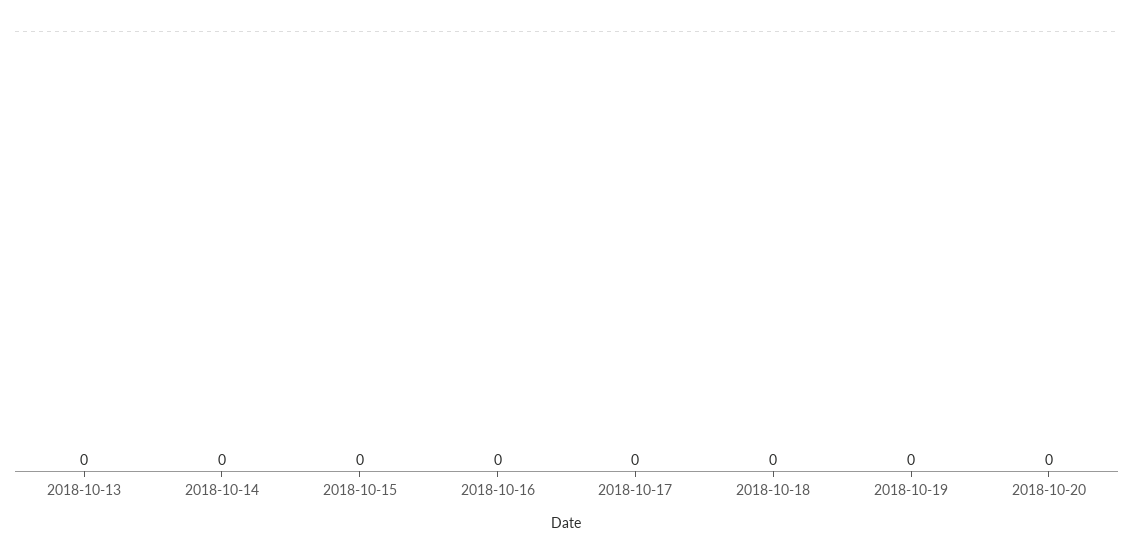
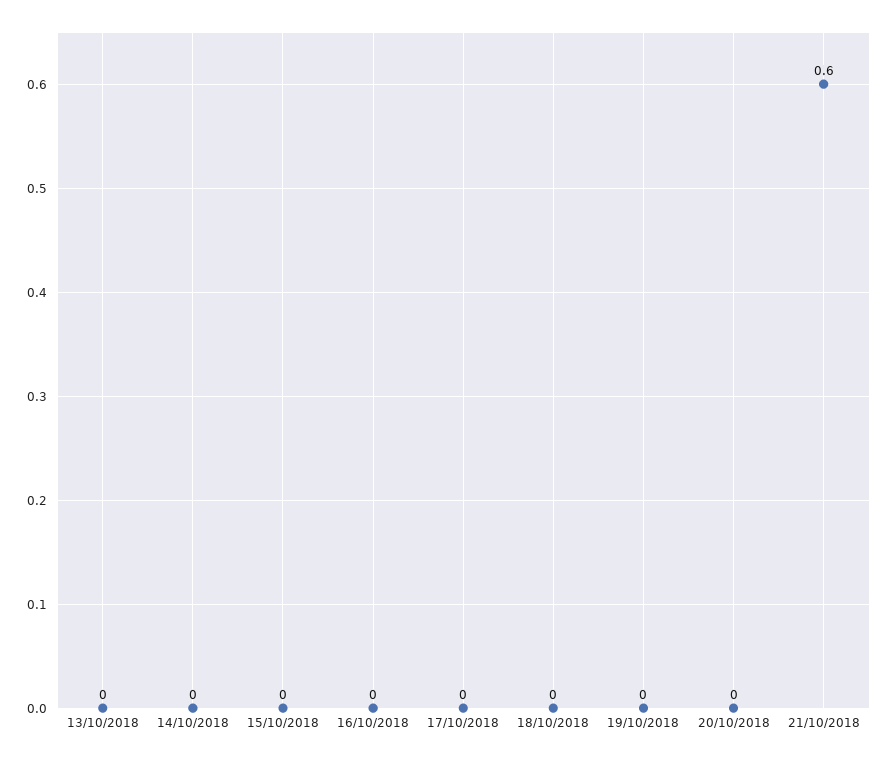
21/10/2018: none -> 0.6

